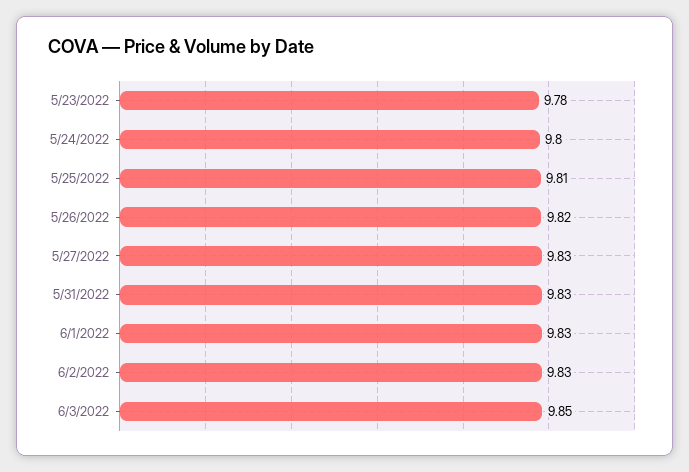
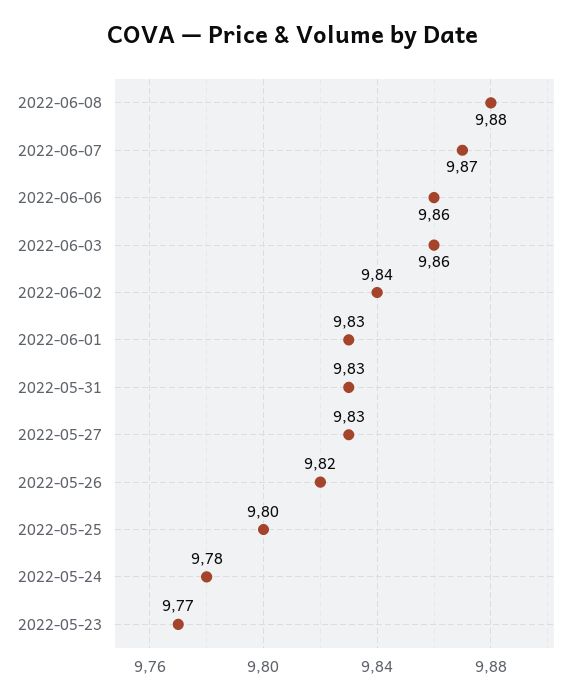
5/23/2022: 9.78 -> 9.77
5/24/2022: 9.8 -> 9.78
5/25/2022: 9.81 -> 9.8
6/2/2022: 9.83 -> 9.84
6/3/2022: 9.85 -> 9.86
2022-06-08: none -> 9.88
2022-06-07: none -> 9.87
2022-06-06: none -> 9.86

